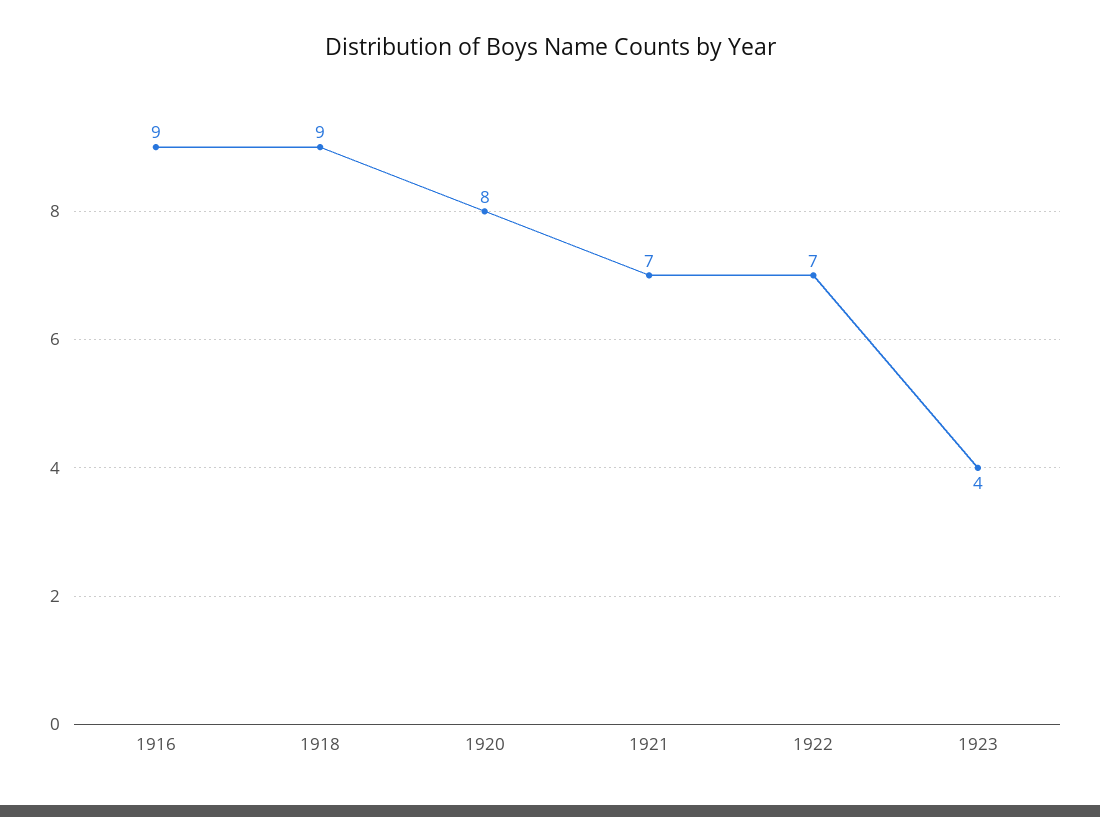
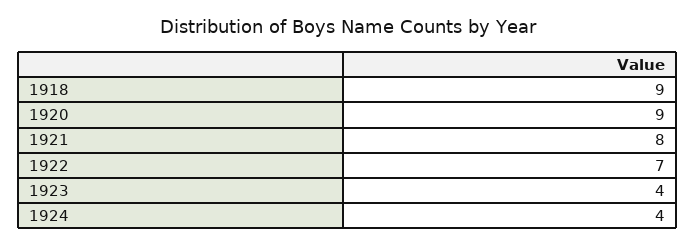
1916: 9 -> none
1920: 8 -> 9
1921: 7 -> 8
1924: none -> 4

